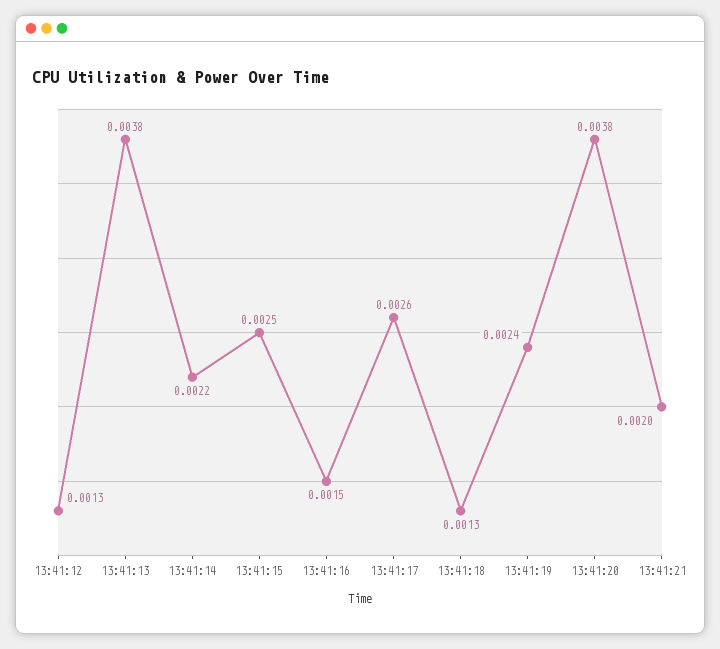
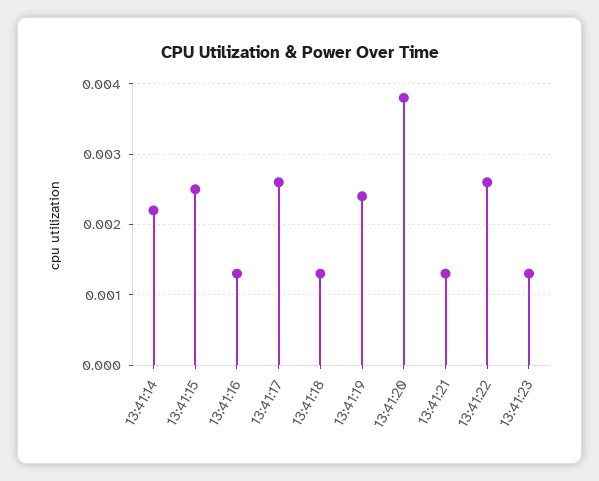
13:41:12: 0.0013 -> none
13:41:13: 0.0038 -> none
13:41:16: 0.0015 -> 0.0013
13:41:21: 0.002 -> 0.0013
13:41:22: none -> 0.0026
13:41:23: none -> 0.0013

